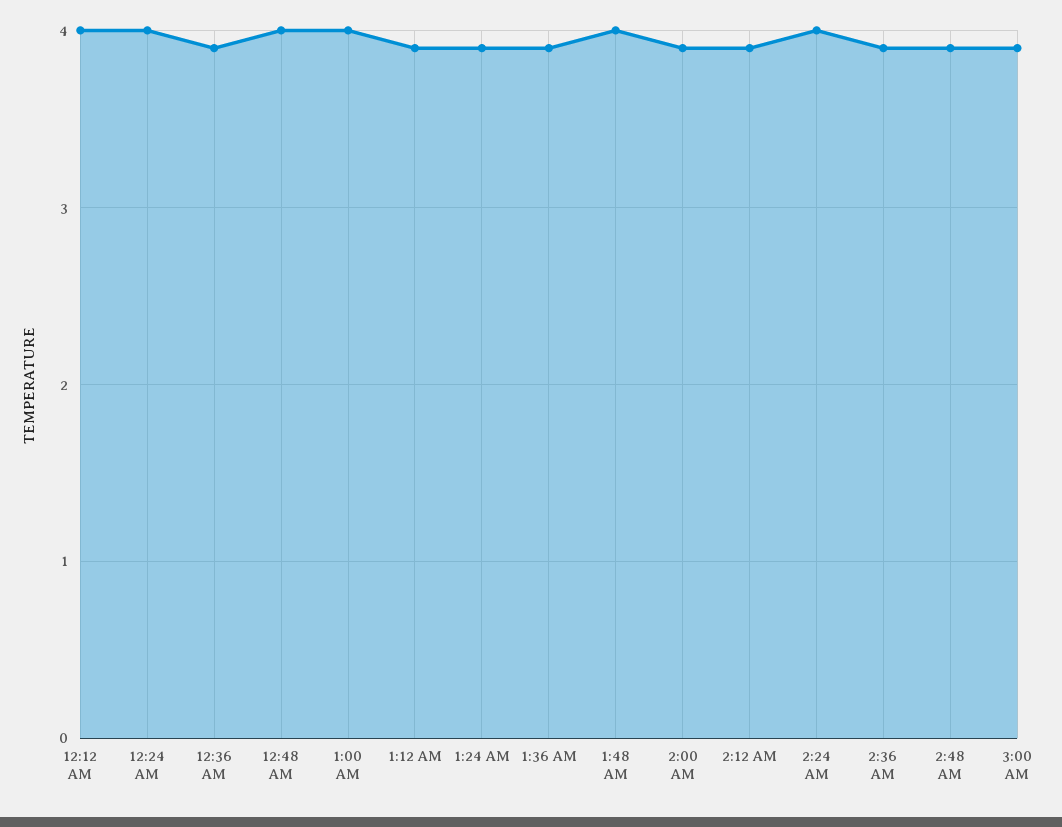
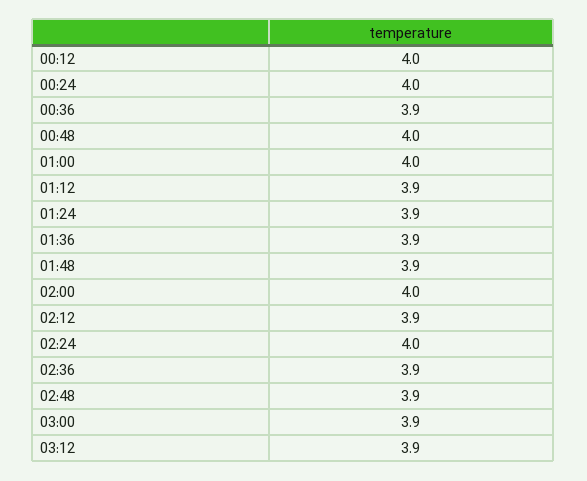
1:48 AM: 4 -> 3.9
2:00 AM: 3.9 -> 4
03:12: none -> 3.9

